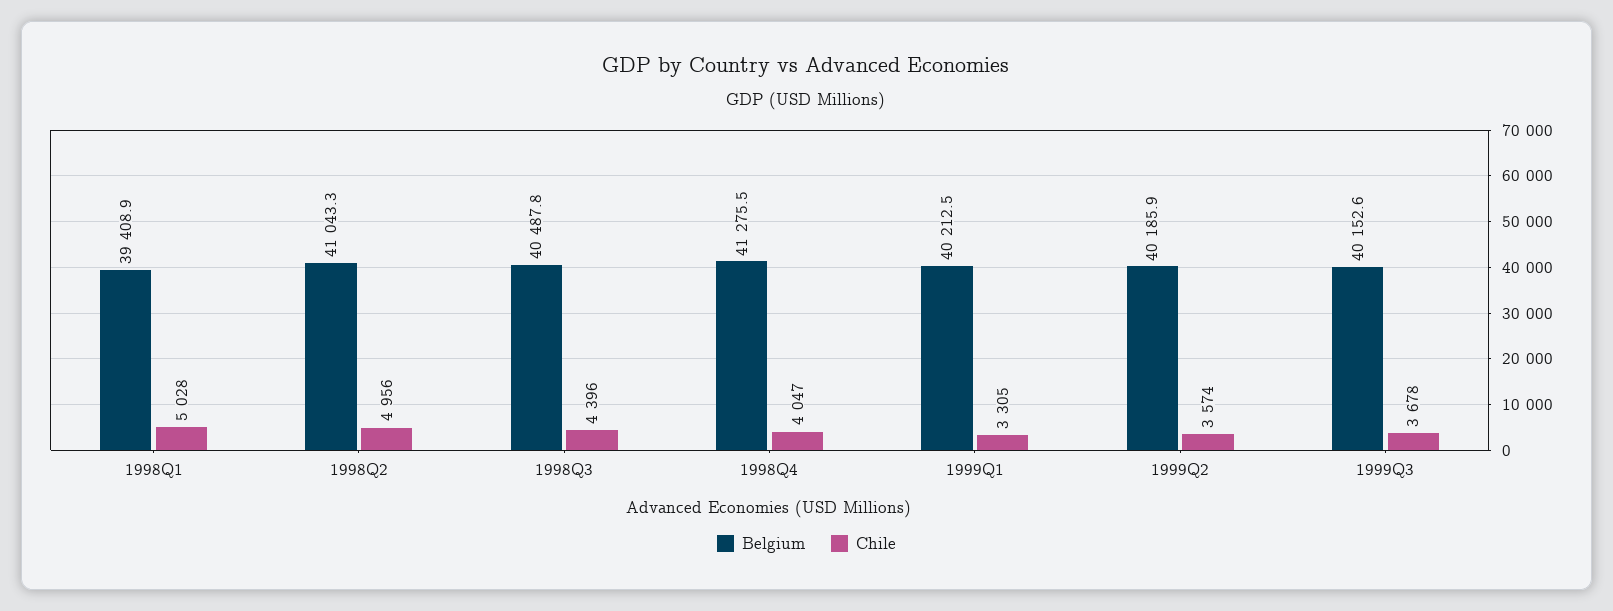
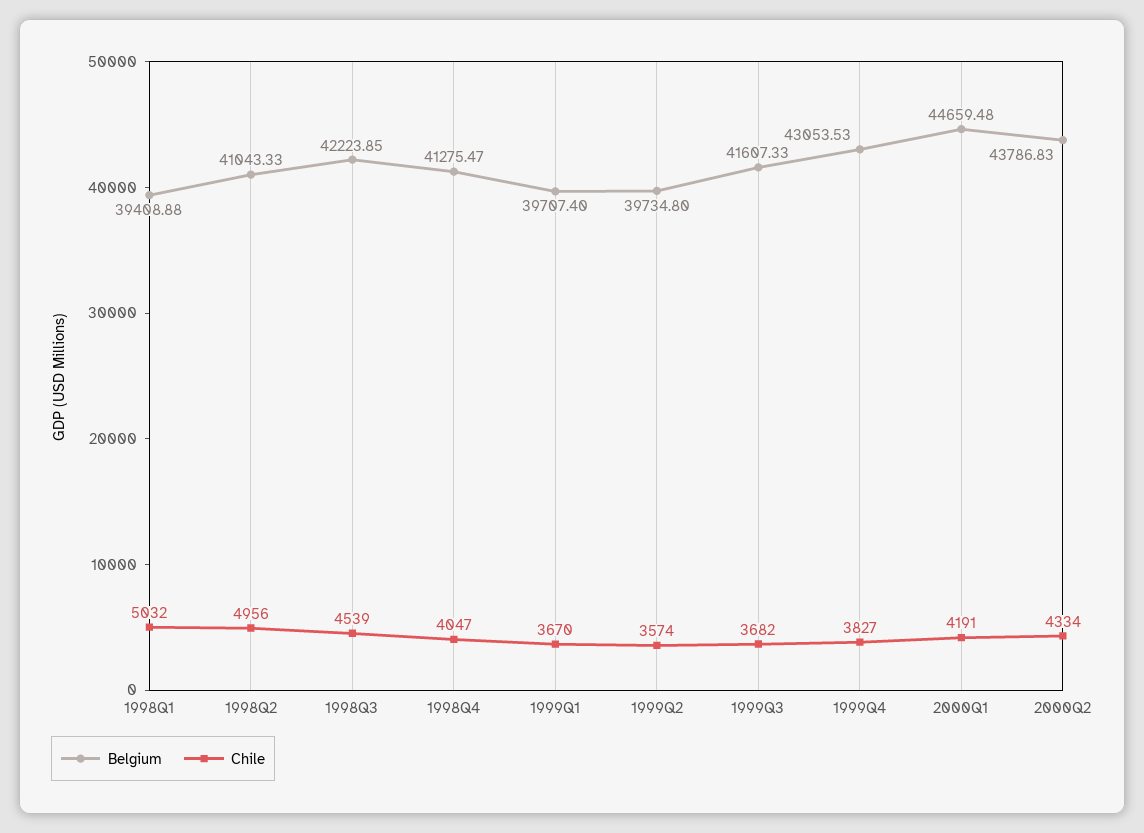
Chile, 1998Q1: 5028 -> 5032
Belgium, 1998Q3: 40487.8 -> 42223.85
Chile, 1998Q3: 4396 -> 4539
Belgium, 1999Q1: 40212.5 -> 39707.4
Chile, 1999Q1: 3305 -> 3670
Belgium, 1999Q2: 40185.9 -> 39734.8
Belgium, 1999Q3: 40152.6 -> 41607.33
Chile, 1999Q3: 3678 -> 3682
Belgium, 1999Q4: none -> 43053.53
Chile, 1999Q4: none -> 3827
Belgium, 2000Q1: none -> 44659.48
Chile, 2000Q1: none -> 4191
Belgium, 2000Q2: none -> 43786.83
Chile, 2000Q2: none -> 4334

